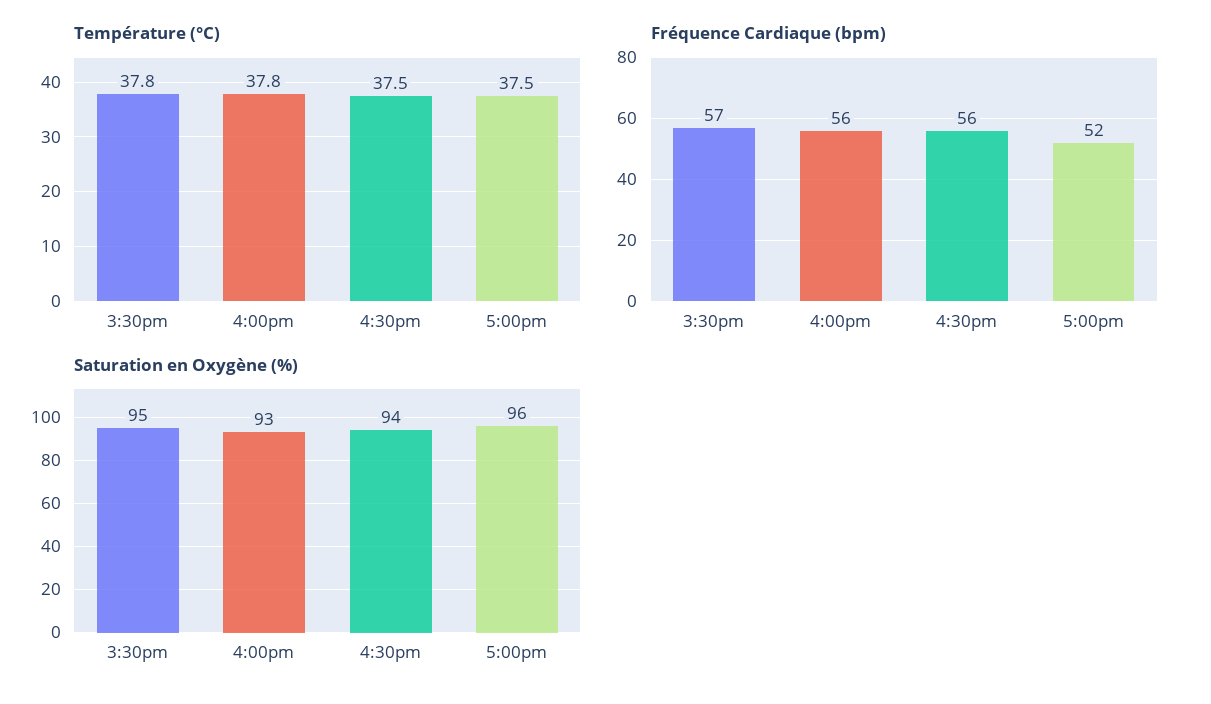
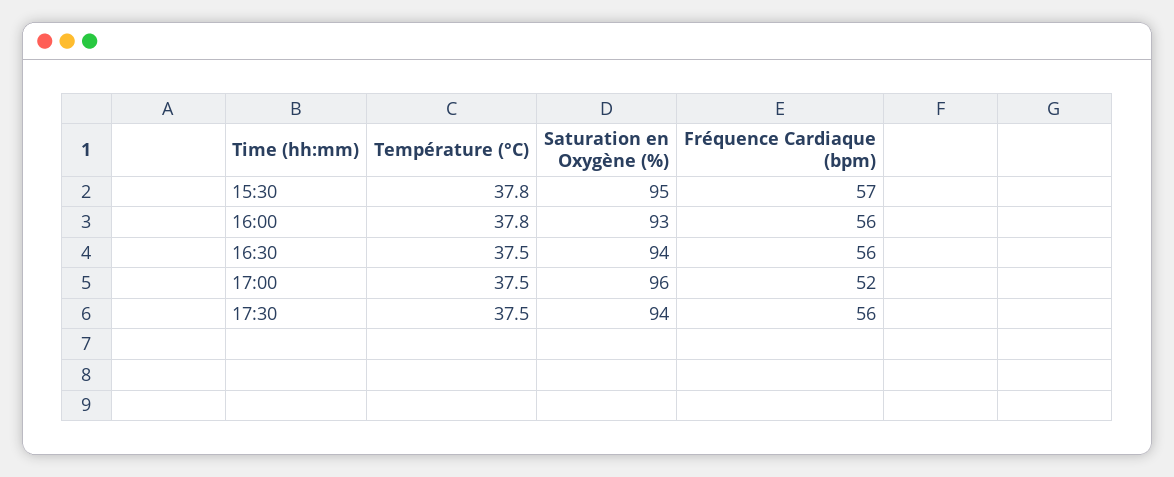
Température (°C), 17:30: none -> 37.5
Saturation en Oxygène (%), 17:30: none -> 94
Fréquence Cardiaque (bpm), 17:30: none -> 56

